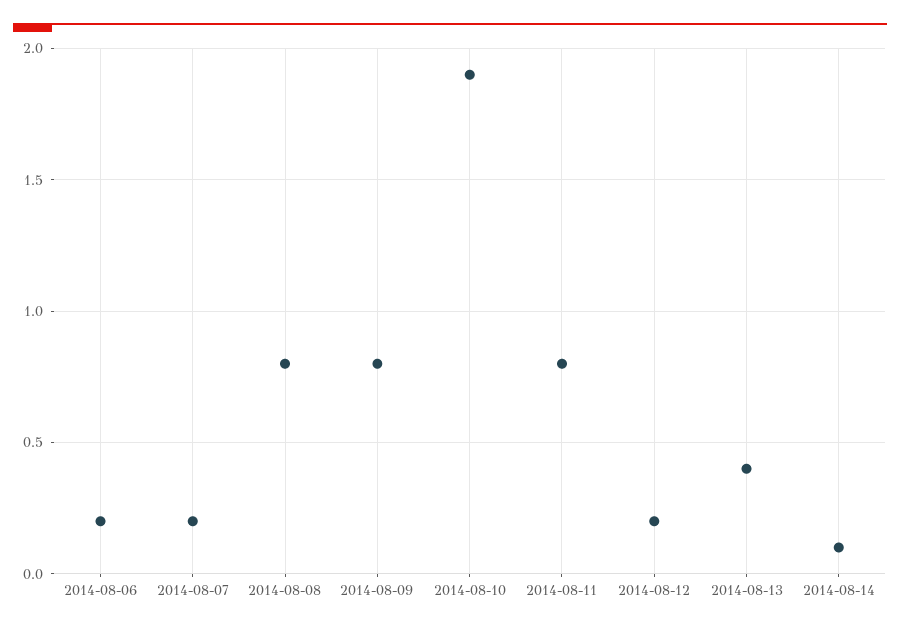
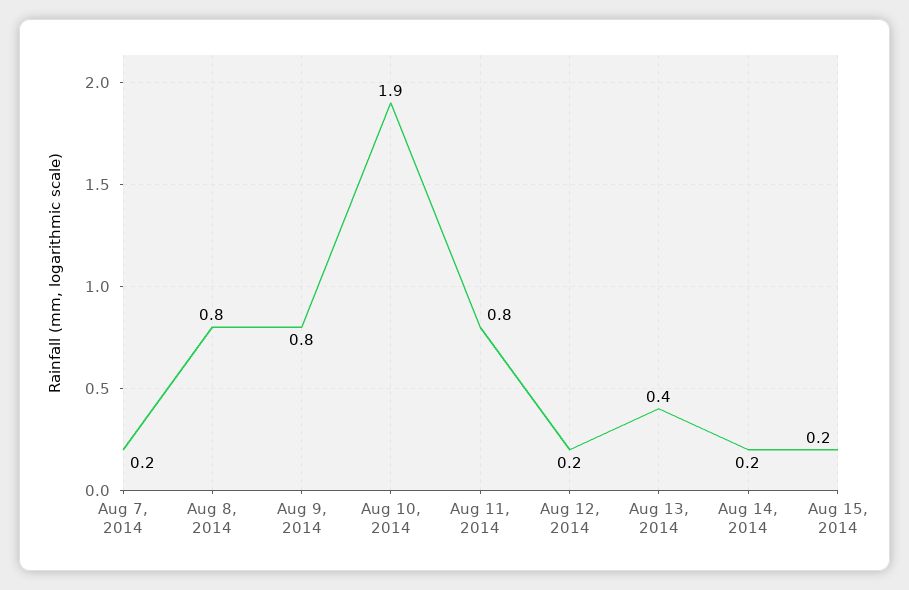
2014-08-06: 0.2 -> none
2014-08-14: 0.1 -> 0.2
Aug 15, 2014: none -> 0.2

